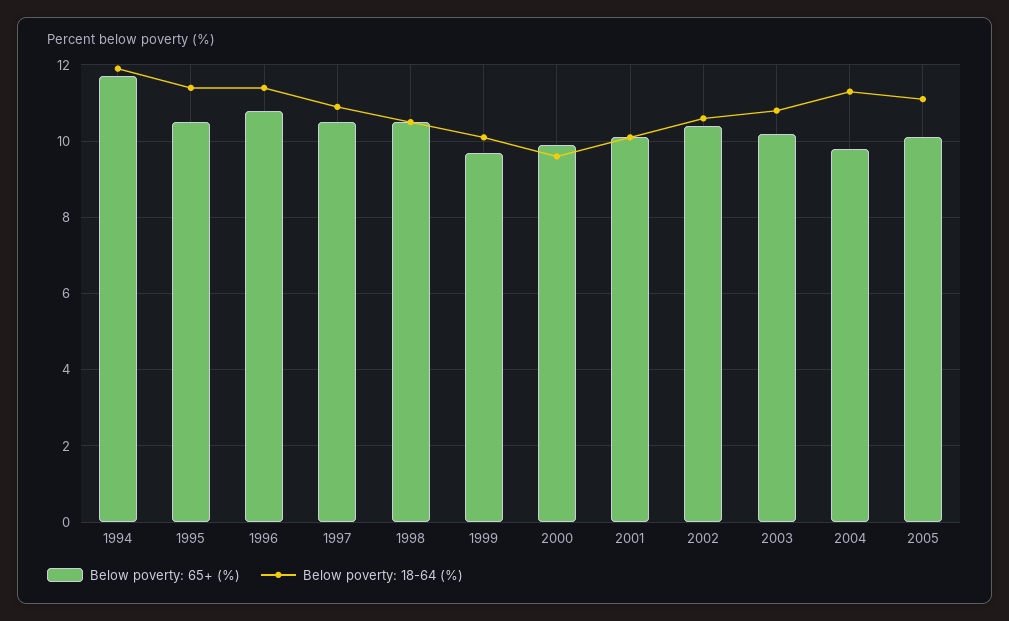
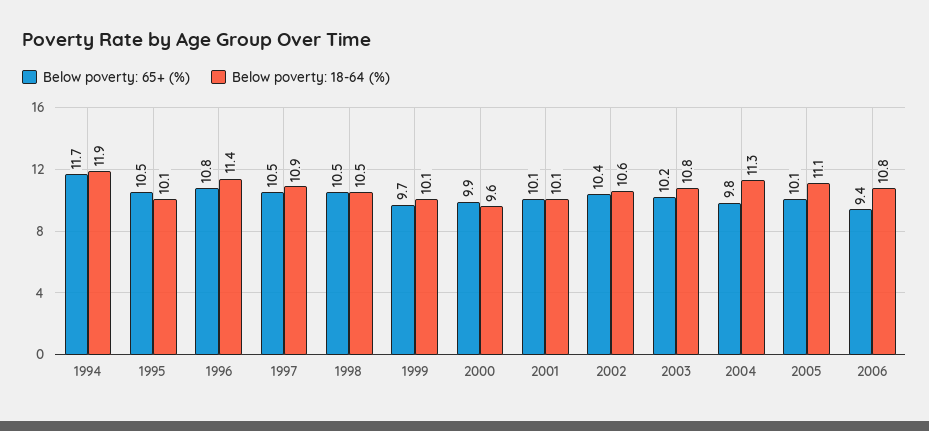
Below poverty: 18-64 (%), 1995: 11.5 -> 10.1
Below poverty: 65+ (%), 2006: none -> 9.4
Below poverty: 18-64 (%), 2006: none -> 10.8

